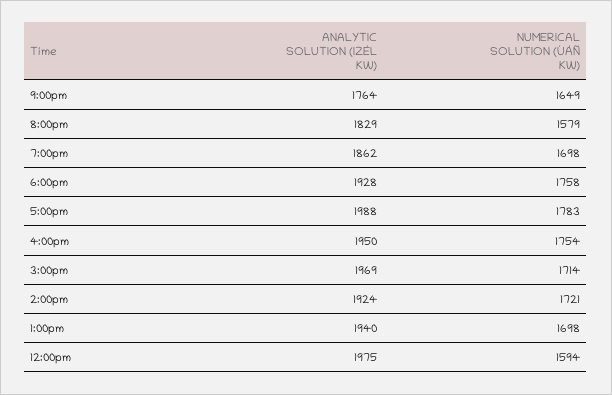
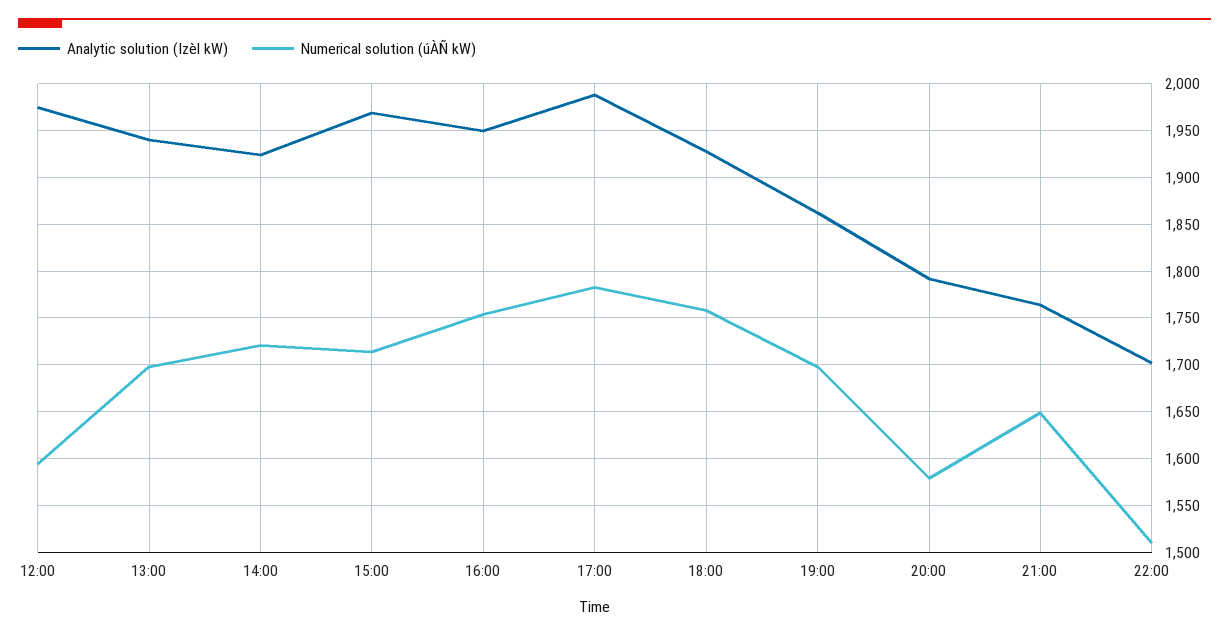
ANALYTIC SOLUTION (IZÈL KW), 8:00pm: 1829 -> 1790
ANALYTIC SOLUTION (IZÈL KW), 22:00: none -> 1700
NUMERICAL SOLUTION (ÚÀÑ KW), 22:00: none -> 1510

